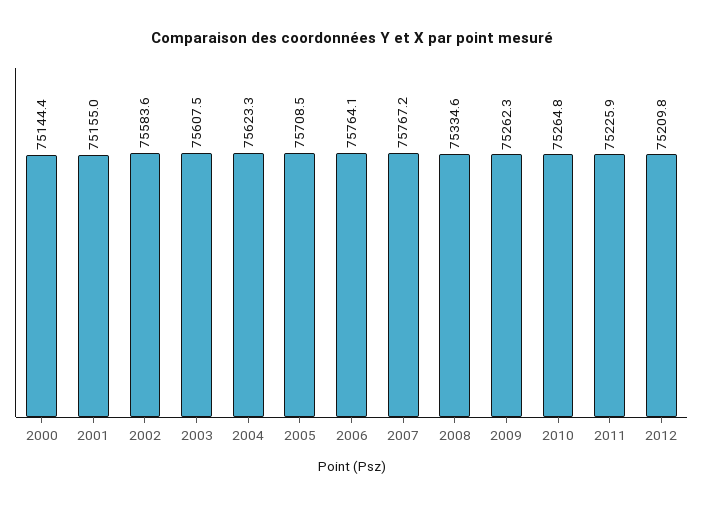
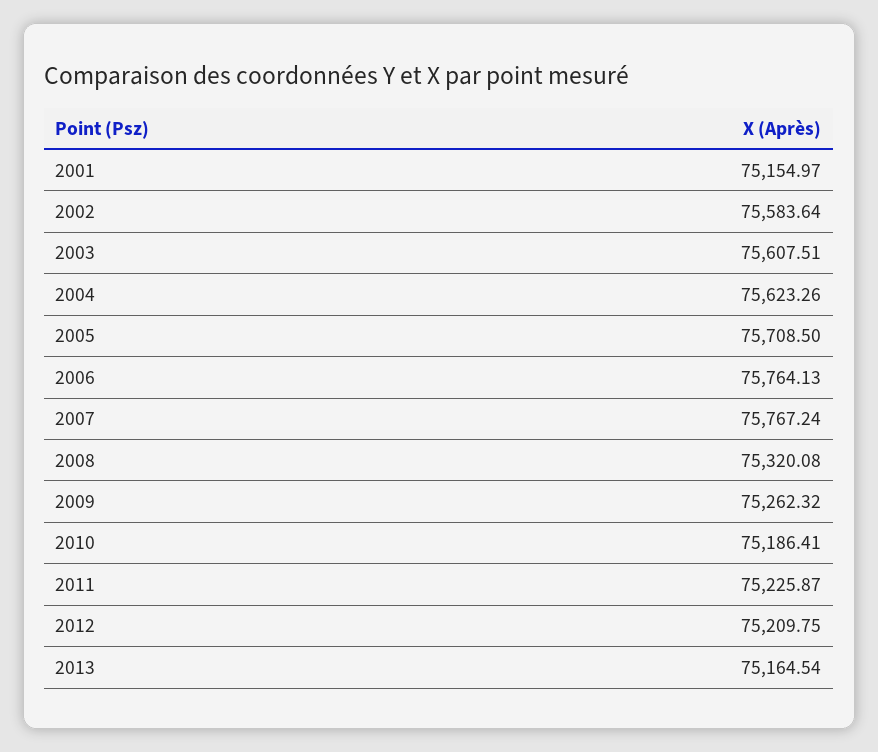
2000: 75144.4 -> none
2008: 75334.6 -> 75320.08
2010: 75264.8 -> 75186.41
2013: none -> 75164.54

